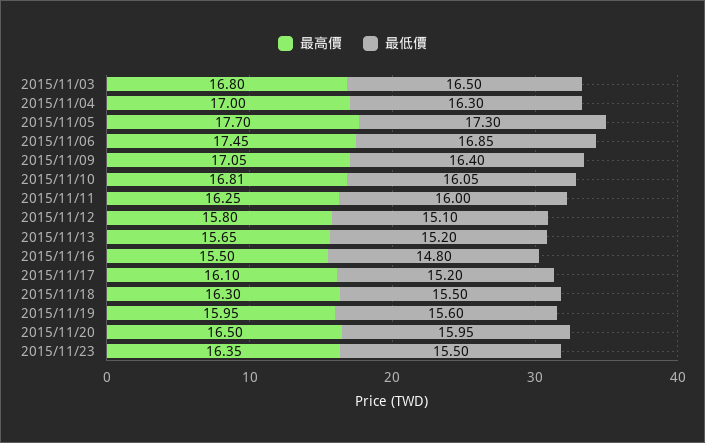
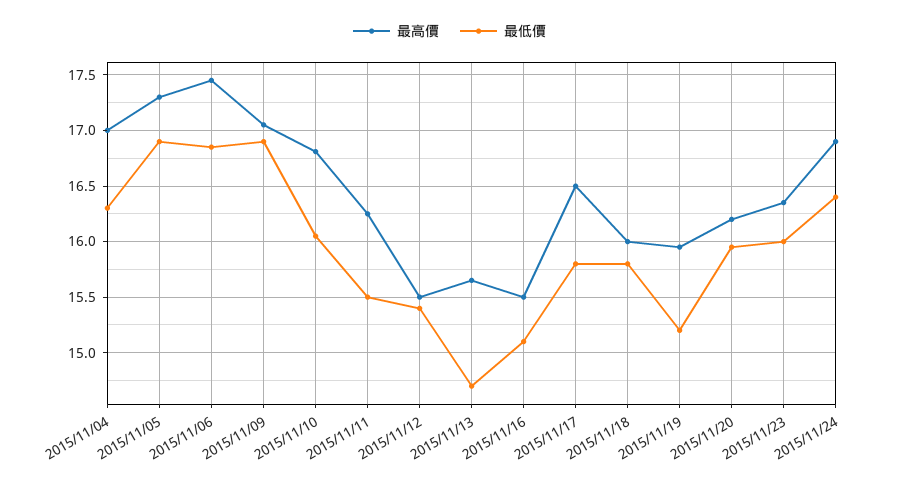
最高價, 2015/11/03: 16.8 -> none
最低價, 2015/11/03: 16.5 -> none
最高價, 2015/11/05: 17.7 -> 17.3
最低價, 2015/11/05: 17.3 -> 16.9
最低價, 2015/11/09: 16.4 -> 16.9
最低價, 2015/11/11: 16 -> 15.5
最高價, 2015/11/12: 15.8 -> 15.5
最低價, 2015/11/12: 15.1 -> 15.4
最低價, 2015/11/13: 15.2 -> 14.7
最低價, 2015/11/16: 14.8 -> 15.1
最高價, 2015/11/17: 16.1 -> 16.5
最低價, 2015/11/17: 15.2 -> 15.8
最高價, 2015/11/18: 16.3 -> 16
最低價, 2015/11/18: 15.5 -> 15.8
最低價, 2015/11/19: 15.6 -> 15.2
最高價, 2015/11/20: 16.5 -> 16.2
最低價, 2015/11/23: 15.5 -> 16
最高價, 2015/11/24: none -> 16.9
最低價, 2015/11/24: none -> 16.4

